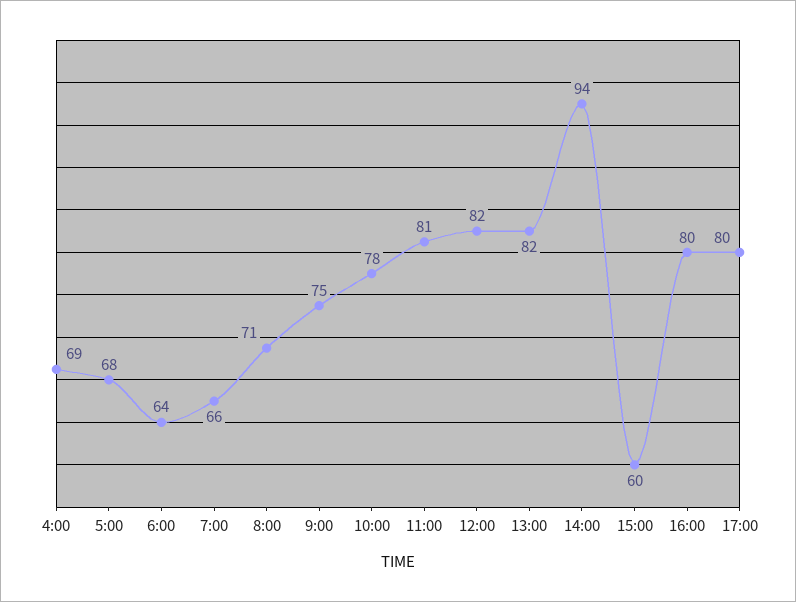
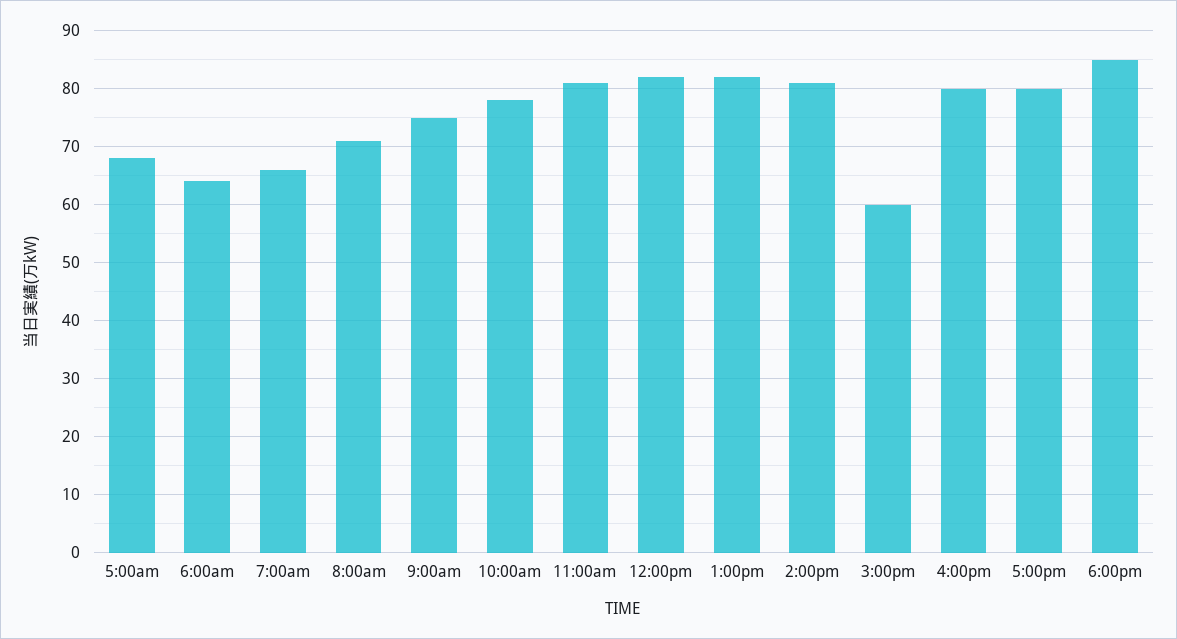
4:00: 69 -> none
14:00: 94 -> 80
6:00pm: none -> 85

